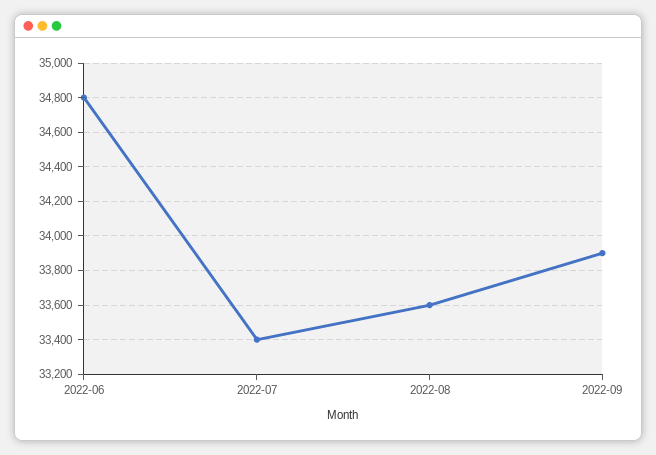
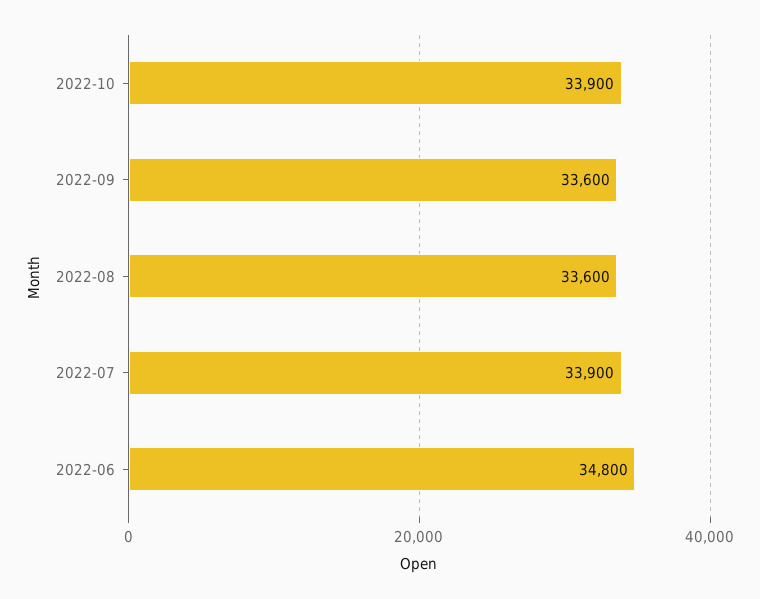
2022-07: 33400 -> 33900
2022-09: 33900 -> 33600
2022-10: none -> 33900

